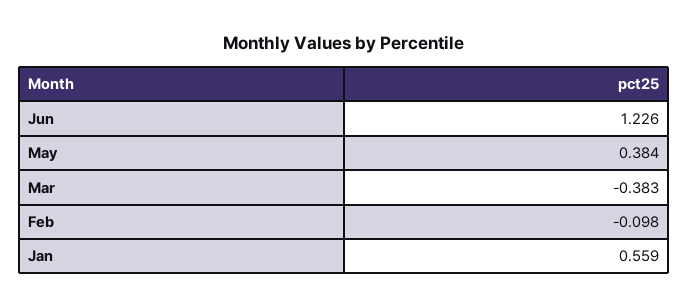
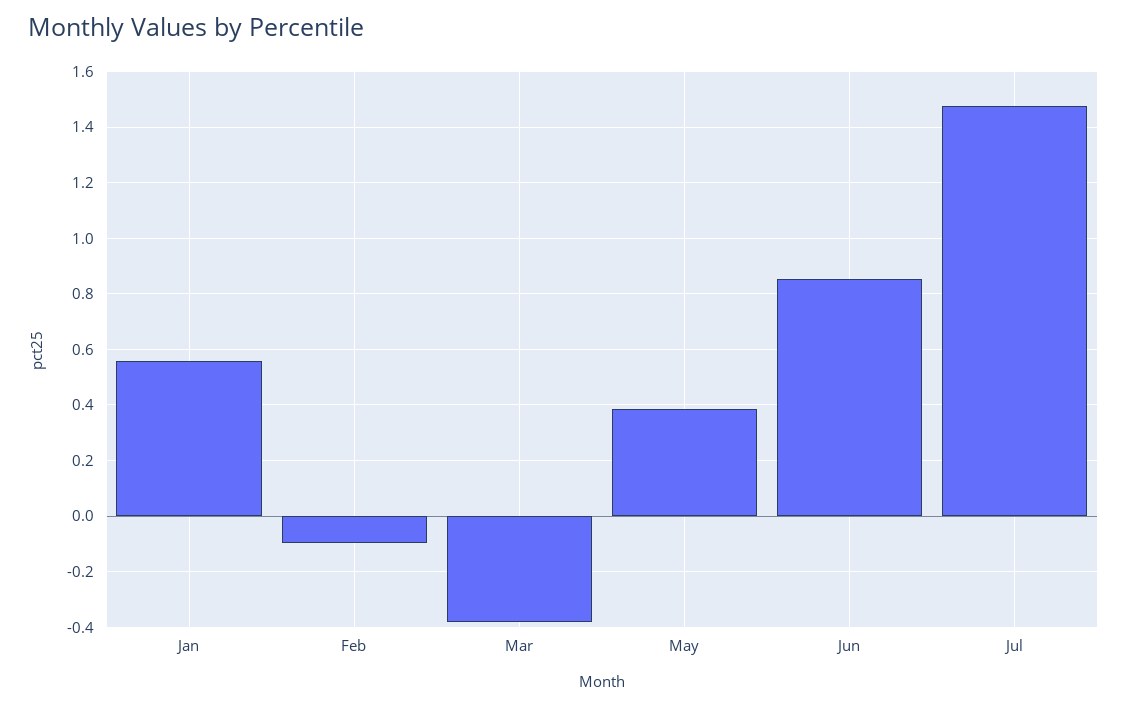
Jun: 1.226 -> 0.85
Jul: none -> 1.475

